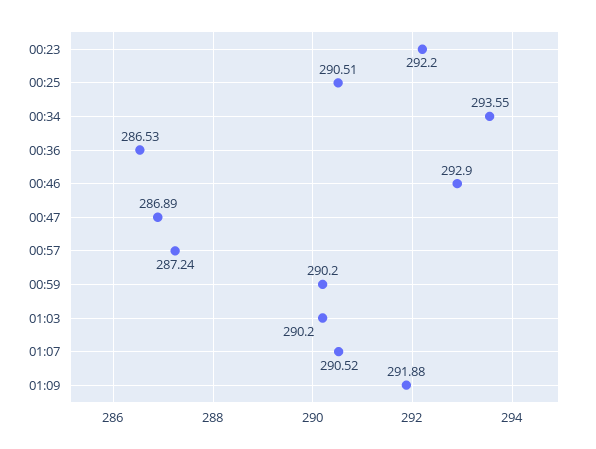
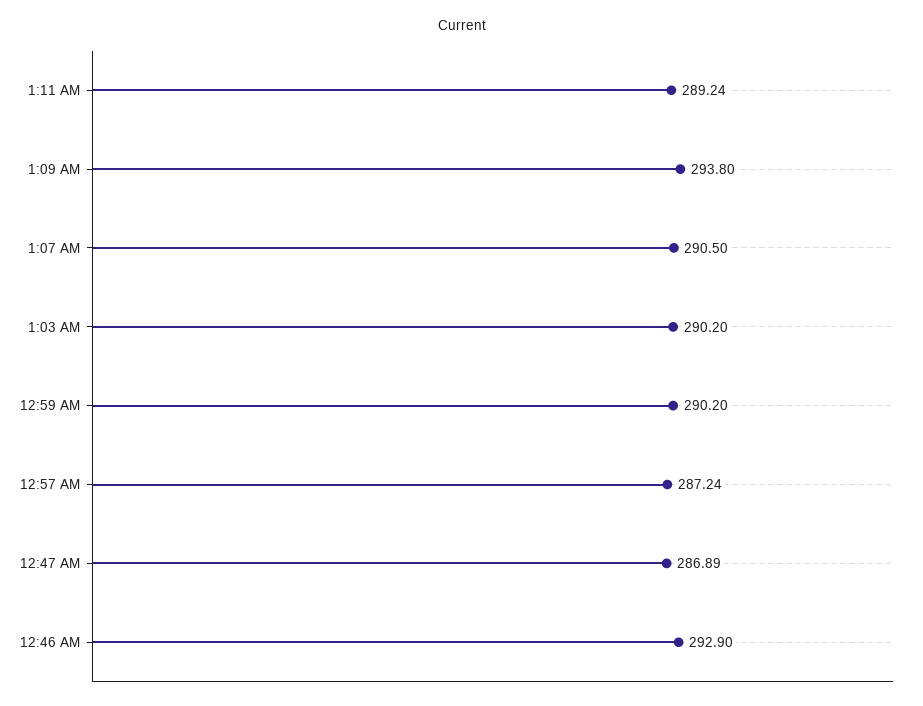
00:23: 292.2 -> none
00:25: 290.51 -> none
00:34: 293.55 -> none
00:36: 286.53 -> none
01:07: 290.52 -> 290.5
01:09: 291.88 -> 293.8
1:11 AM: none -> 289.24

